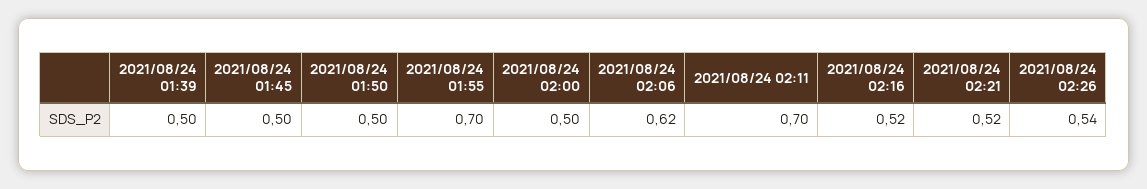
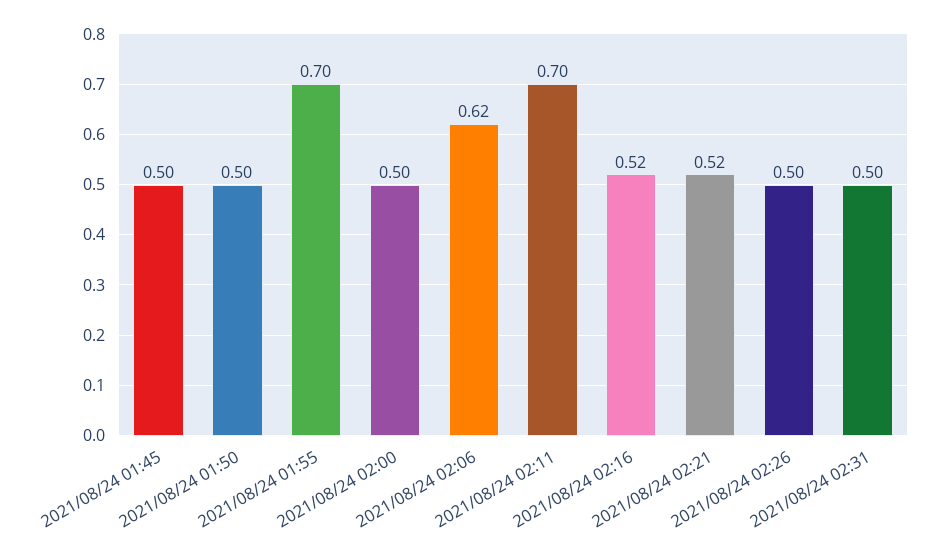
2021/08/24 01:39: 0.5 -> none
2021/08/24 02:26: 0.54 -> 0.5
2021/08/24 02:31: none -> 0.5

